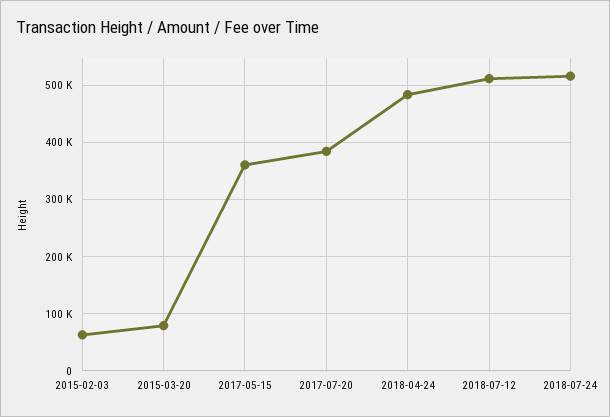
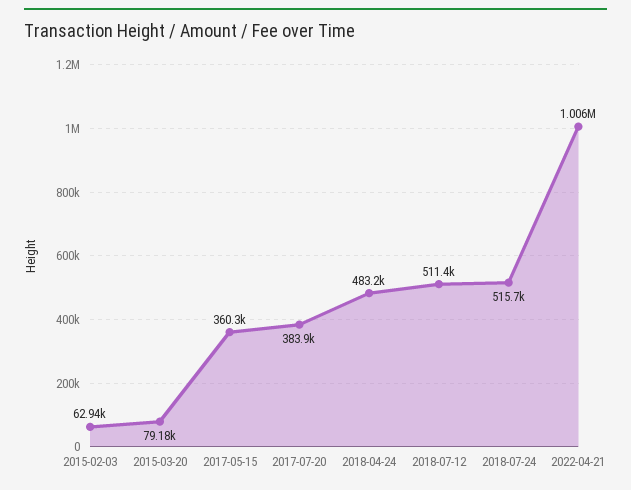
2022-04-21: none -> 1006000

